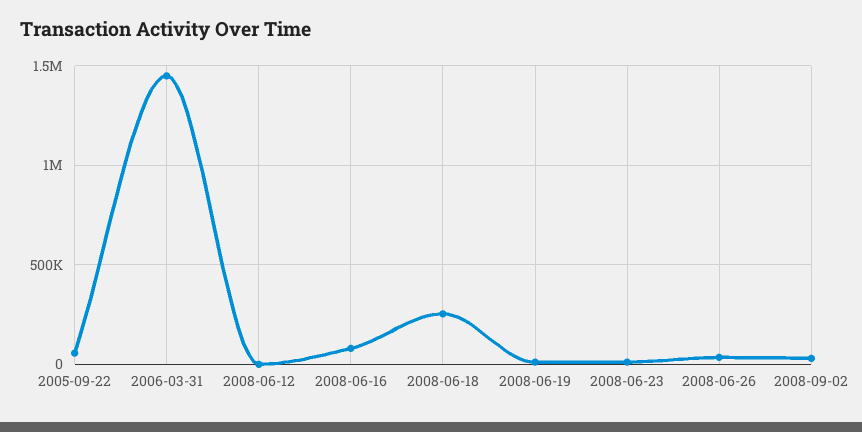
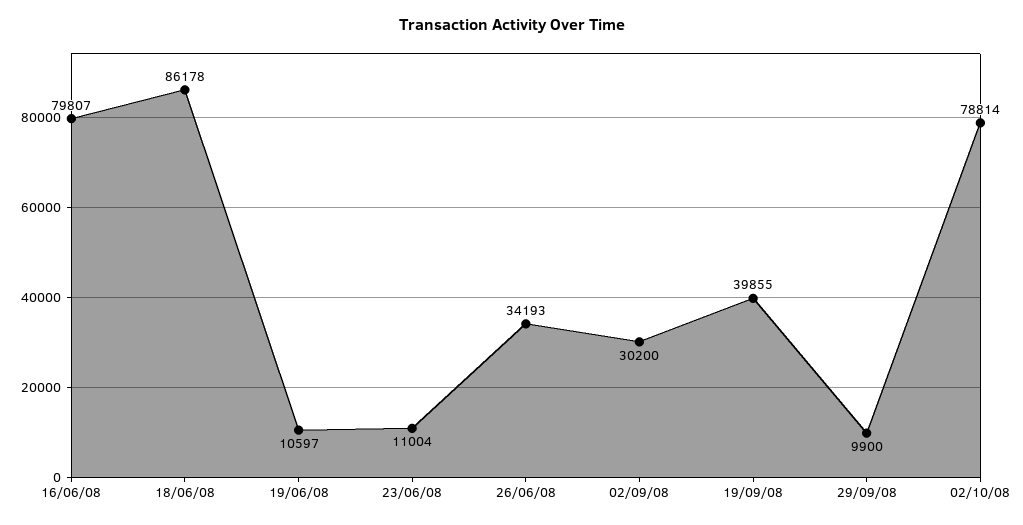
2005-09-22: 50000 -> none
2006-03-31: 1450000 -> none
2008-06-12: 0 -> none
2008-06-18: 250000 -> 86178
19/09/08: none -> 39855
29/09/08: none -> 9900
02/10/08: none -> 78814

